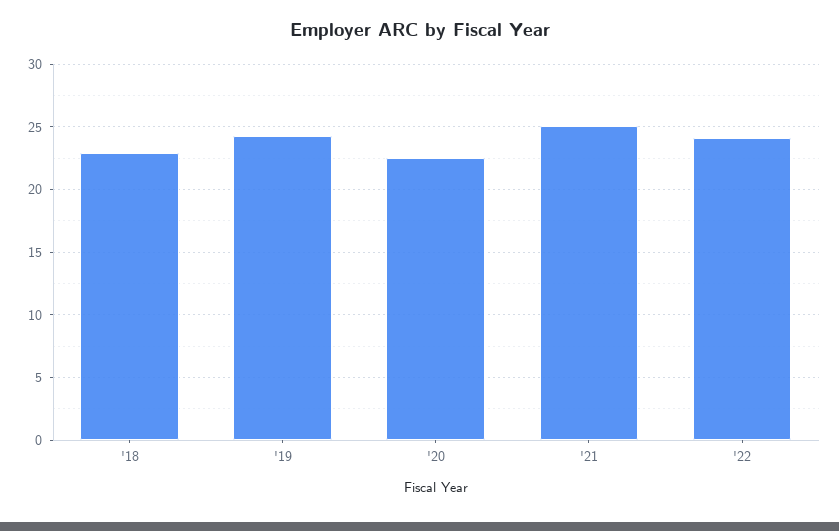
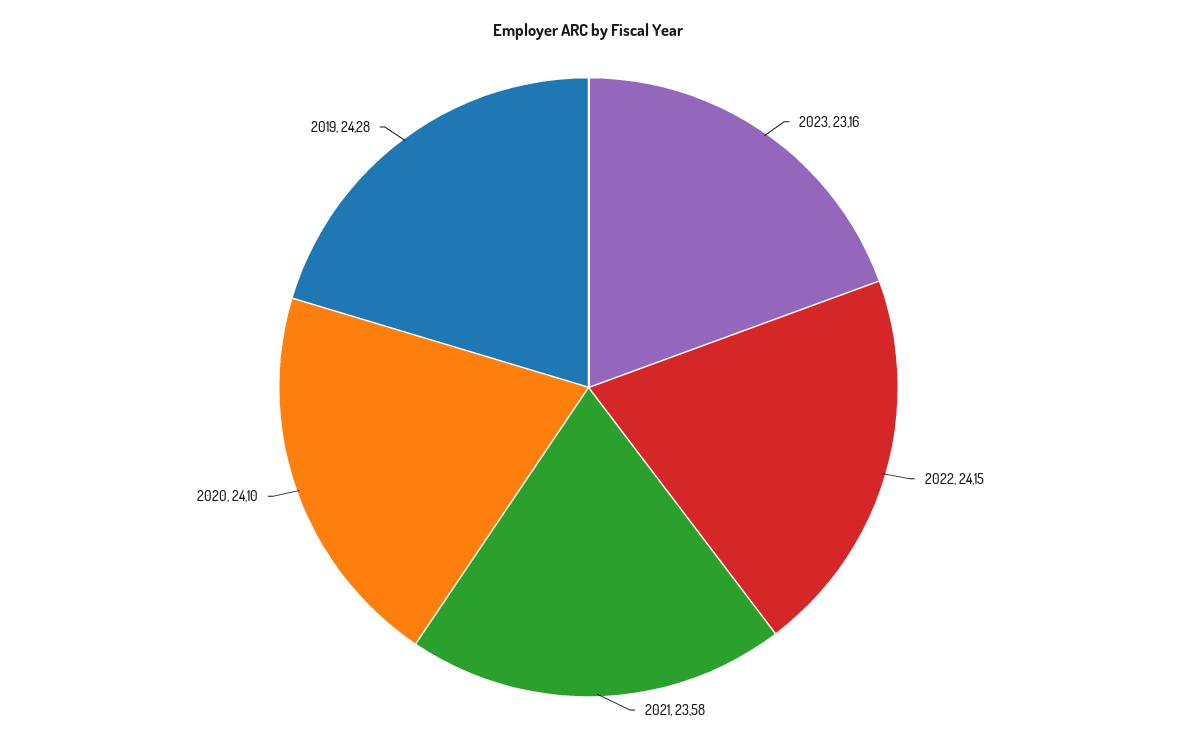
'18: 23 -> none
'20: 22.5 -> 24.1
'21: 25 -> 23.58
2023: none -> 23.16

